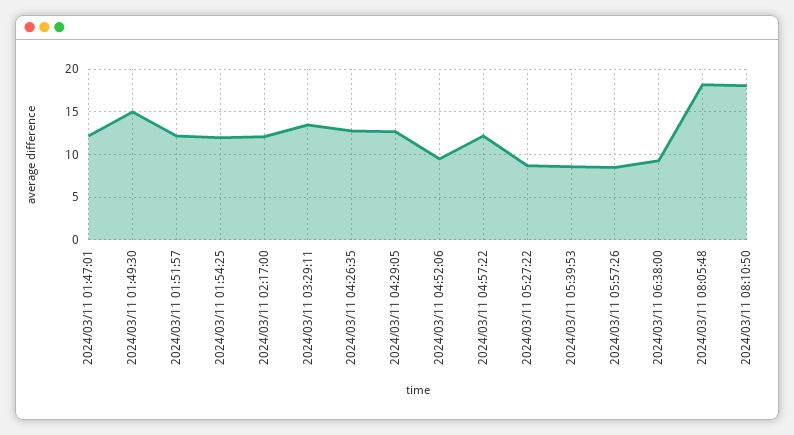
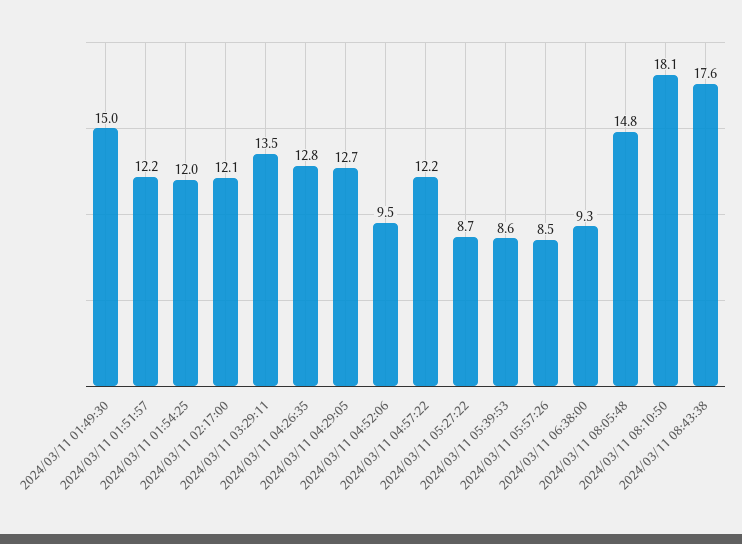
2024/03/11 01:47:01: 12 -> none
2024/03/11 08:05:48: 18 -> 14.8
2024/03/11 08:43:38: none -> 17.6

